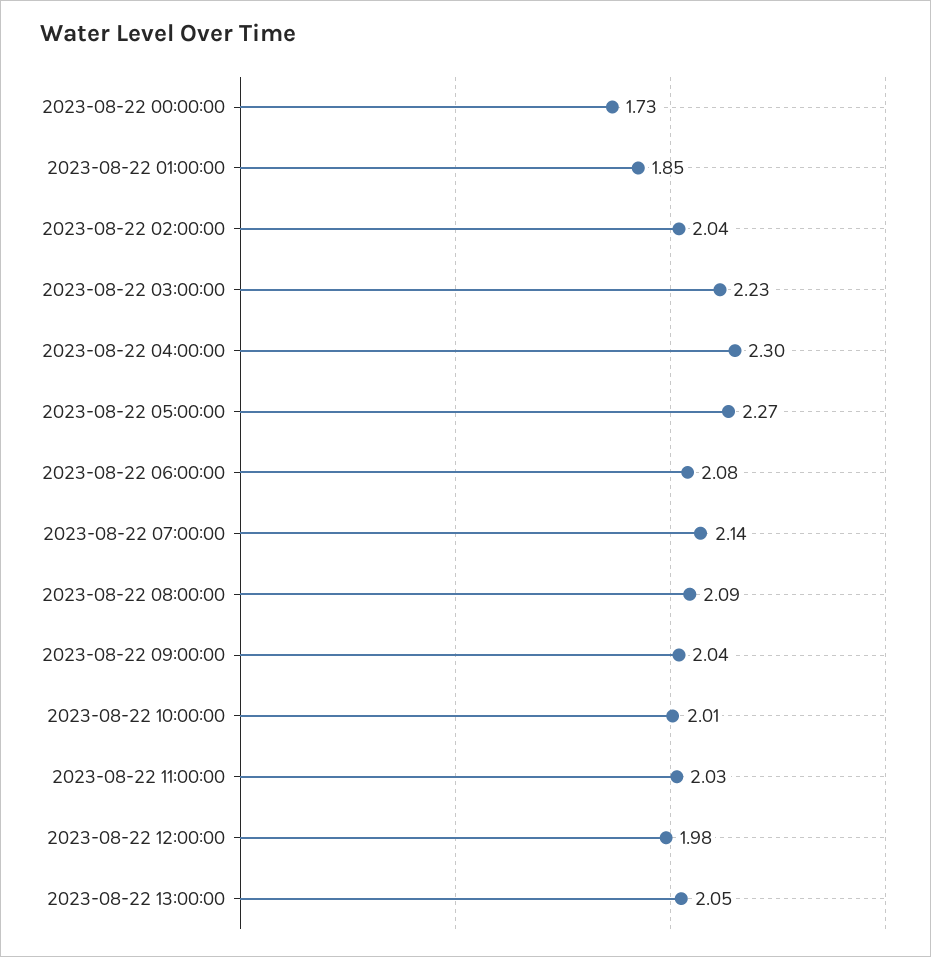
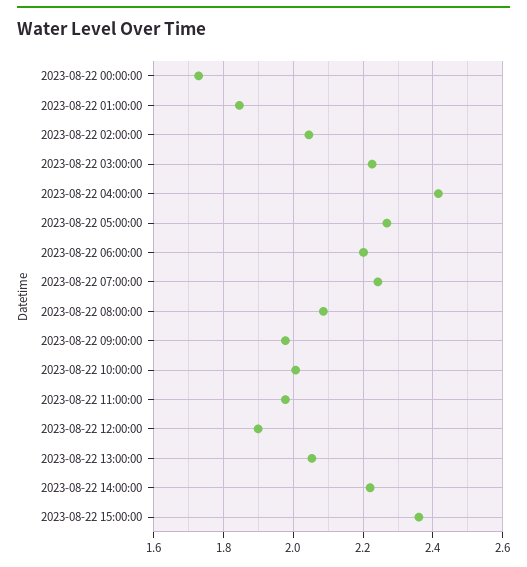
2023-08-22 04:00:00: 2.3 -> 2.42
2023-08-22 06:00:00: 2.08 -> 2.2
2023-08-22 07:00:00: 2.14 -> 2.24
2023-08-22 09:00:00: 2.04 -> 1.98
2023-08-22 11:00:00: 2.03 -> 1.98
2023-08-22 12:00:00: 1.98 -> 1.9
2023-08-22 14:00:00: none -> 2.22
2023-08-22 15:00:00: none -> 2.36

